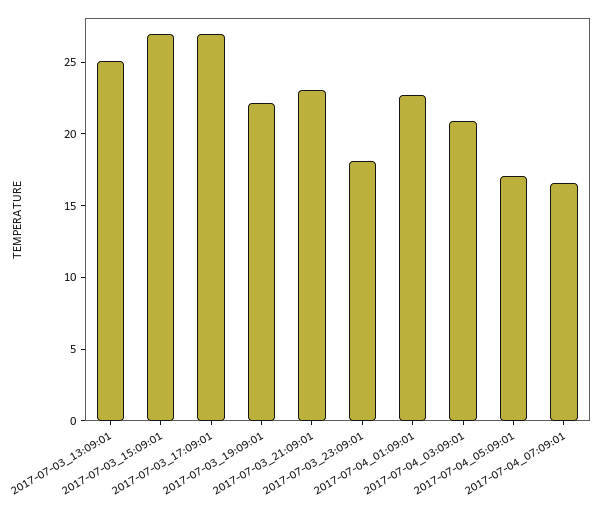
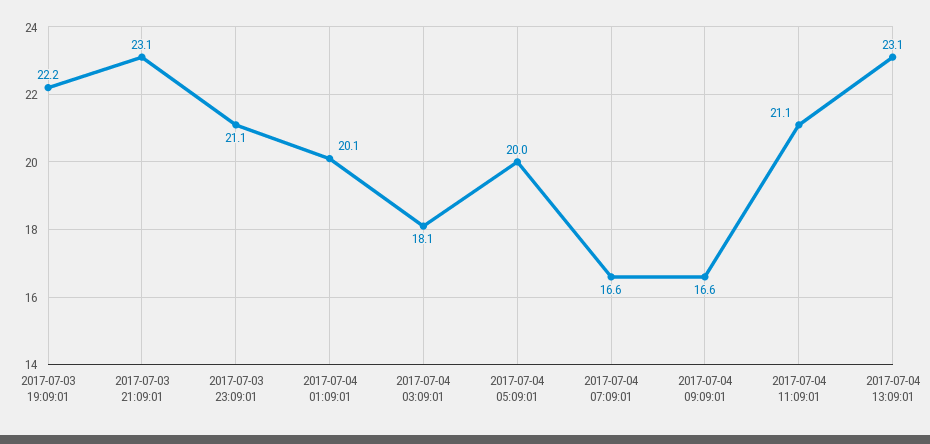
2017-07-03_13:09:01: 25 -> none
2017-07-03_15:09:01: 27 -> none
2017-07-03_17:09:01: 27 -> none
2017-07-03_23:09:01: 18 -> 21.1
2017-07-04_01:09:01: 23 -> 20.1
2017-07-04_03:09:01: 21 -> 18.1
2017-07-04_05:09:01: 17 -> 20
2017-07-04 09:09:01: none -> 16.6
2017-07-04 11:09:01: none -> 21.1
2017-07-04 13:09:01: none -> 23.1

